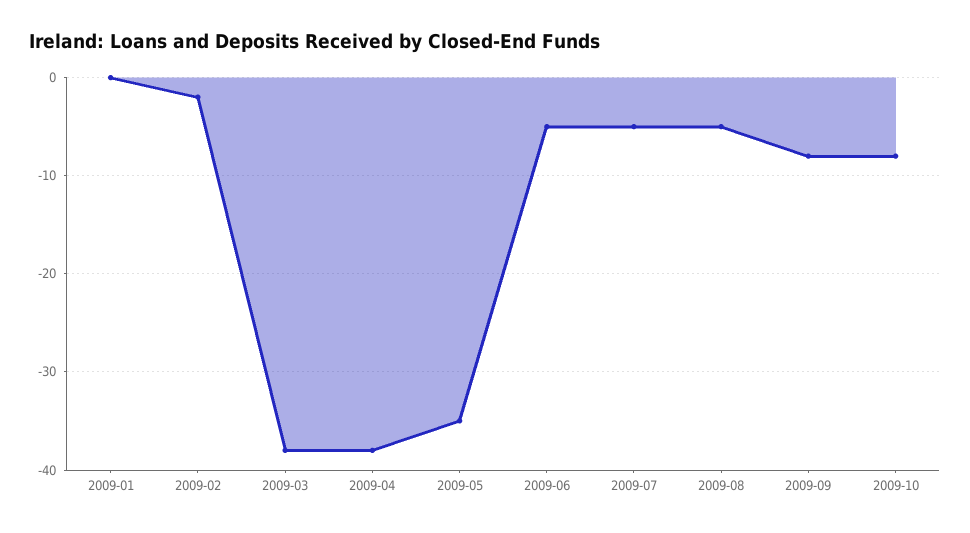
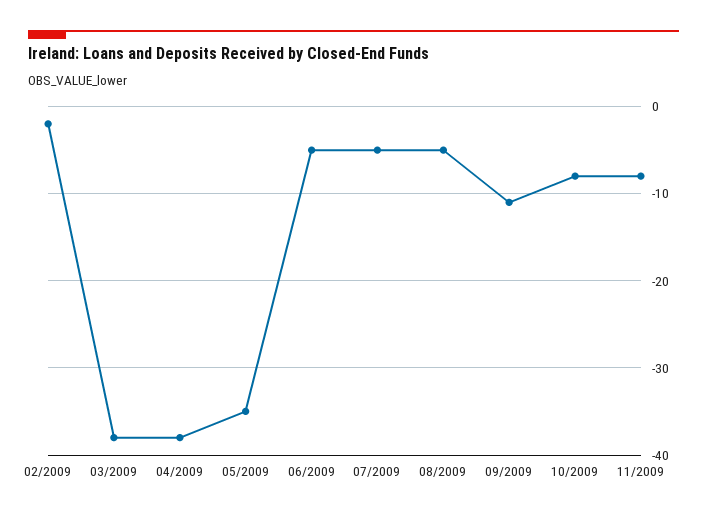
2009-01: 0 -> none
2009-09: -8 -> -11
11/2009: none -> -8

